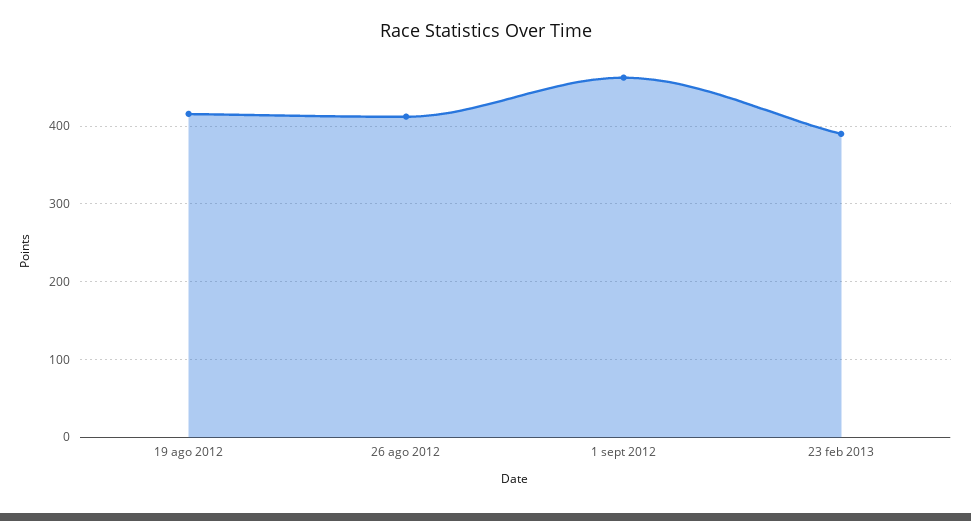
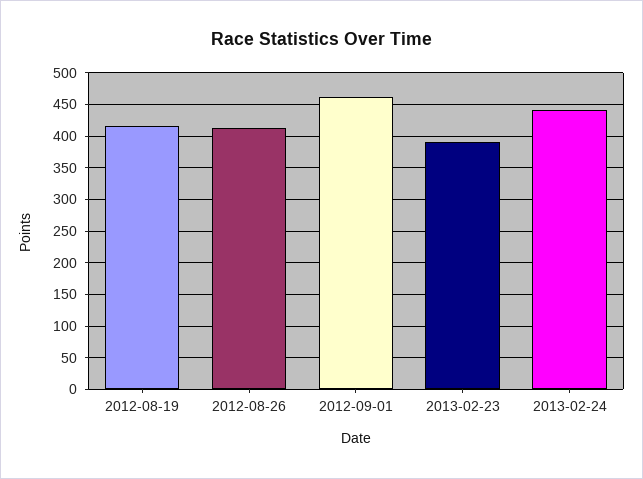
2013-02-24: none -> 440

